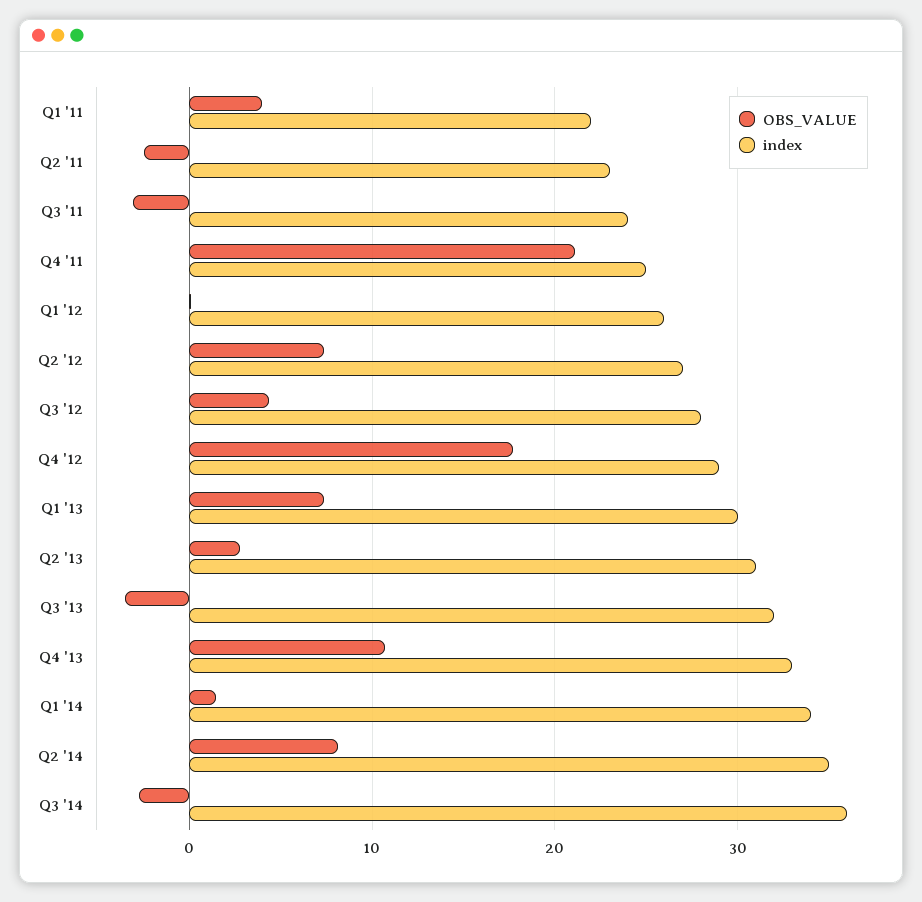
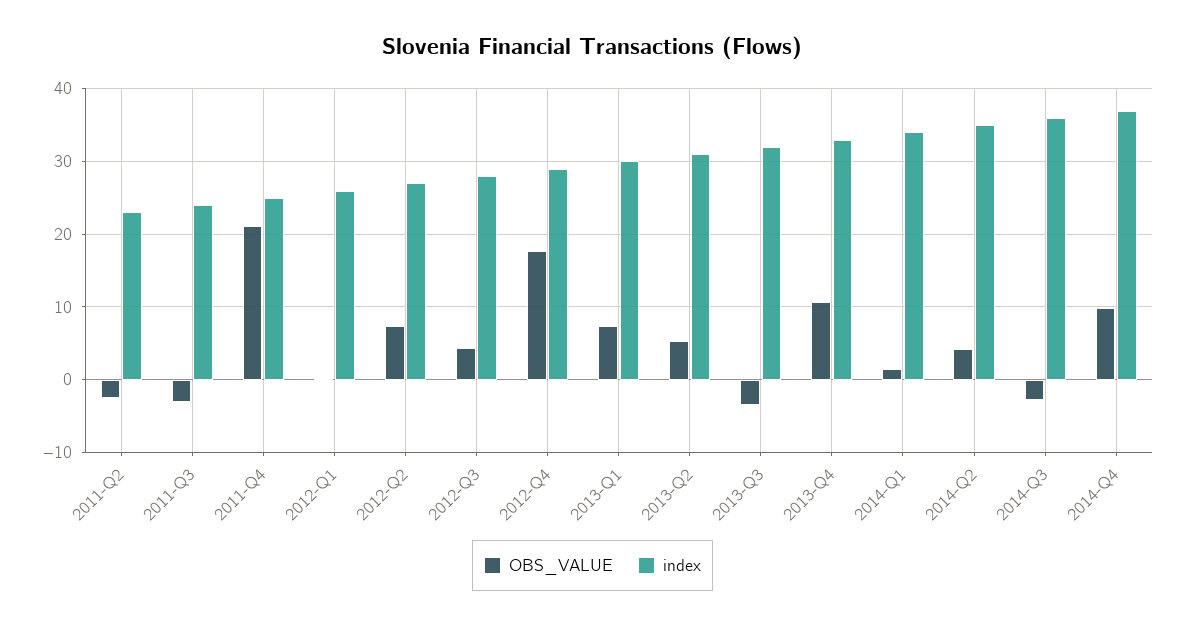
OBS_VALUE, Q1 '11: 4 -> none
index, Q1 '11: 22 -> none
OBS_VALUE, Q2 '13: 3 -> 5
OBS_VALUE, Q2 '14: 8 -> 4
OBS_VALUE, 2014-Q4: none -> 10
index, 2014-Q4: none -> 37

